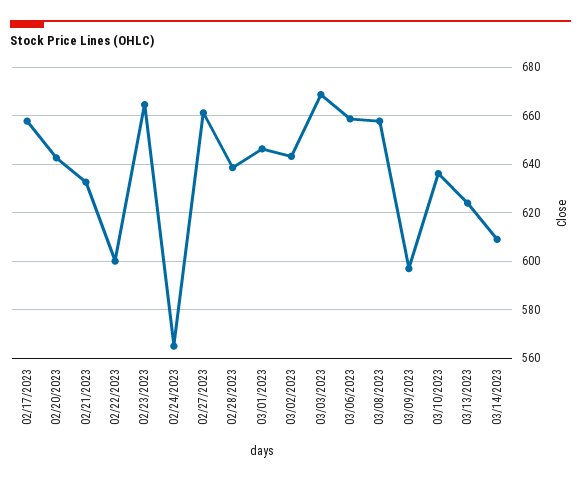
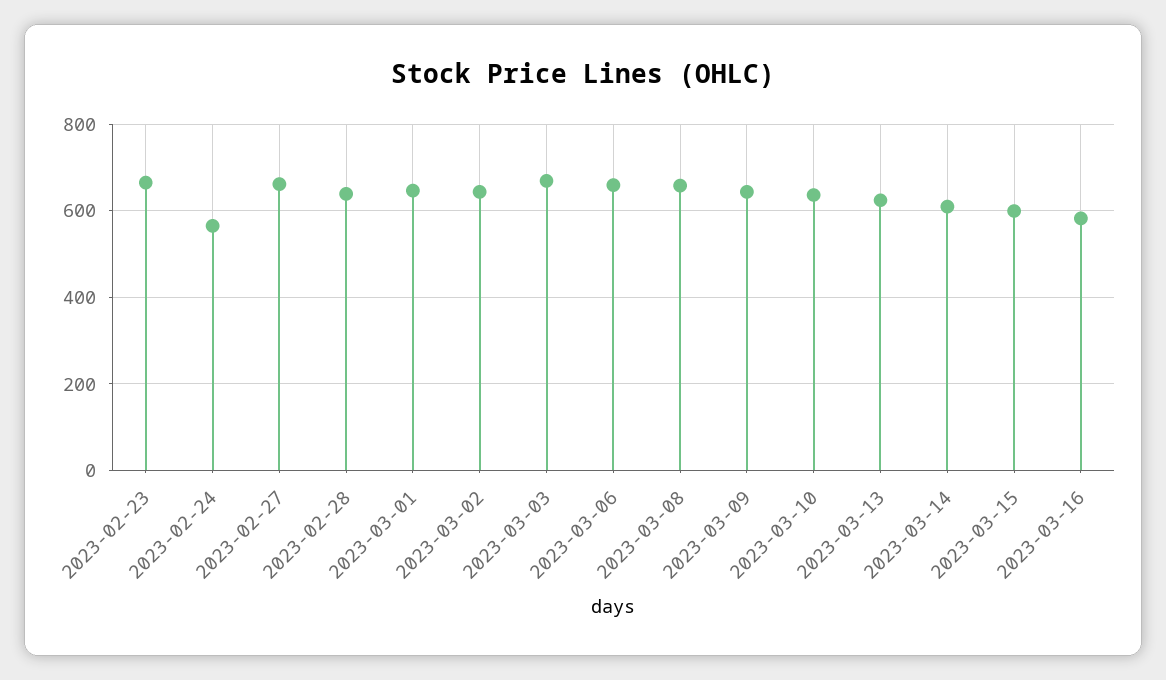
02/17/2023: 657.5 -> none
02/20/2023: 642.5 -> none
02/21/2023: 632.5 -> none
02/22/2023: 600 -> none
03/09/2023: 597.5 -> 640
2023-03-15: none -> 600
2023-03-16: none -> 580

